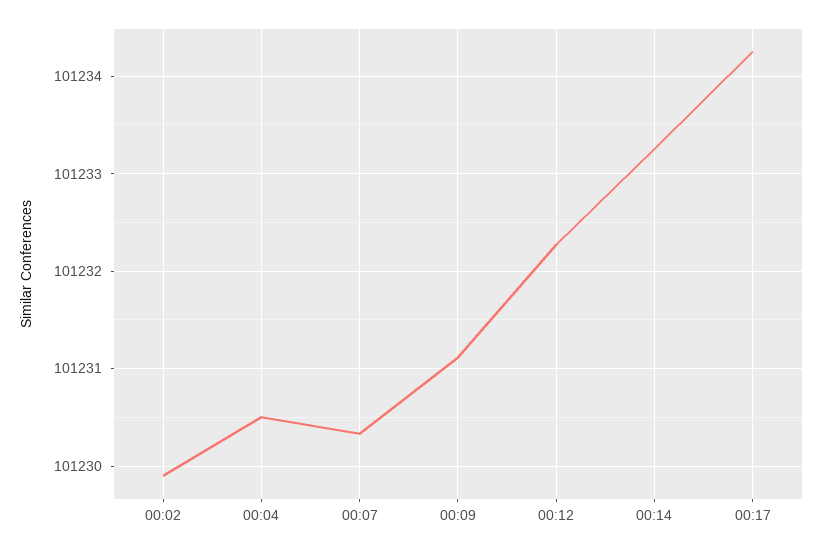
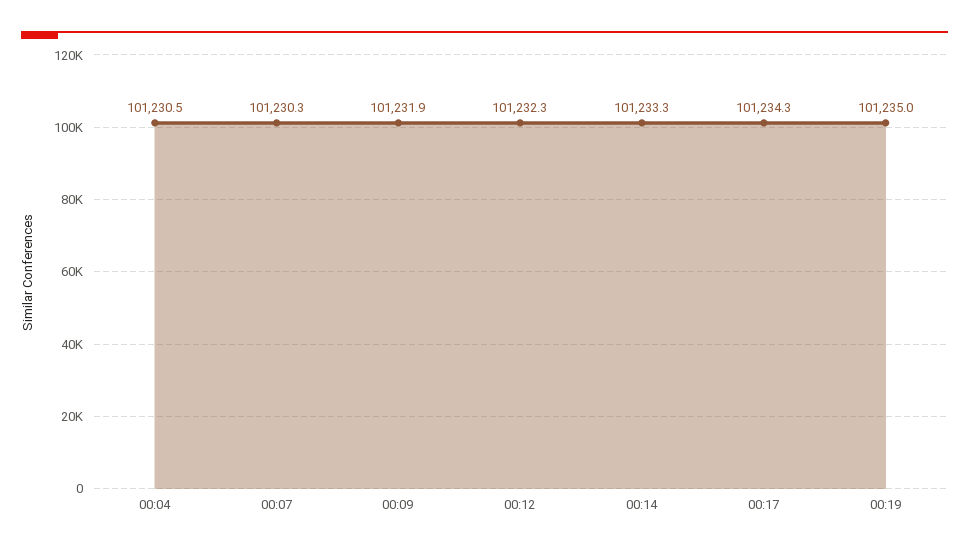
00:02: 101229.9 -> none
00:09: 101231.1 -> 101231.9
00:19: none -> 101235

